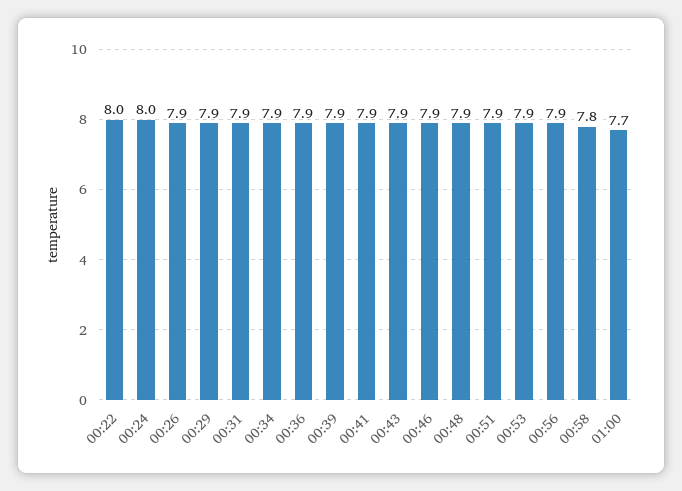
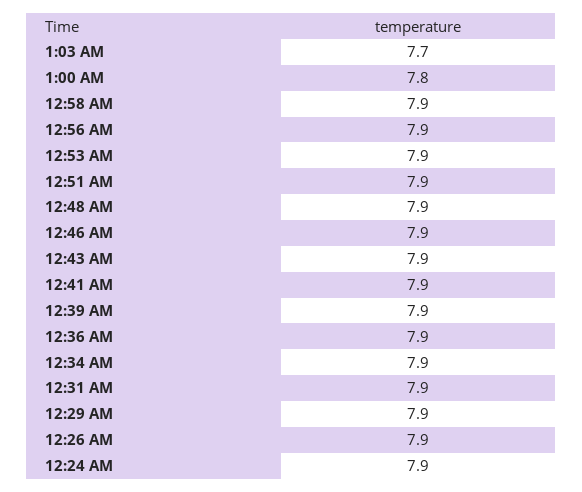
00:22: 8 -> none
00:24: 8 -> 7.9
00:58: 7.8 -> 7.9
01:00: 7.7 -> 7.8
1:03 AM: none -> 7.7

